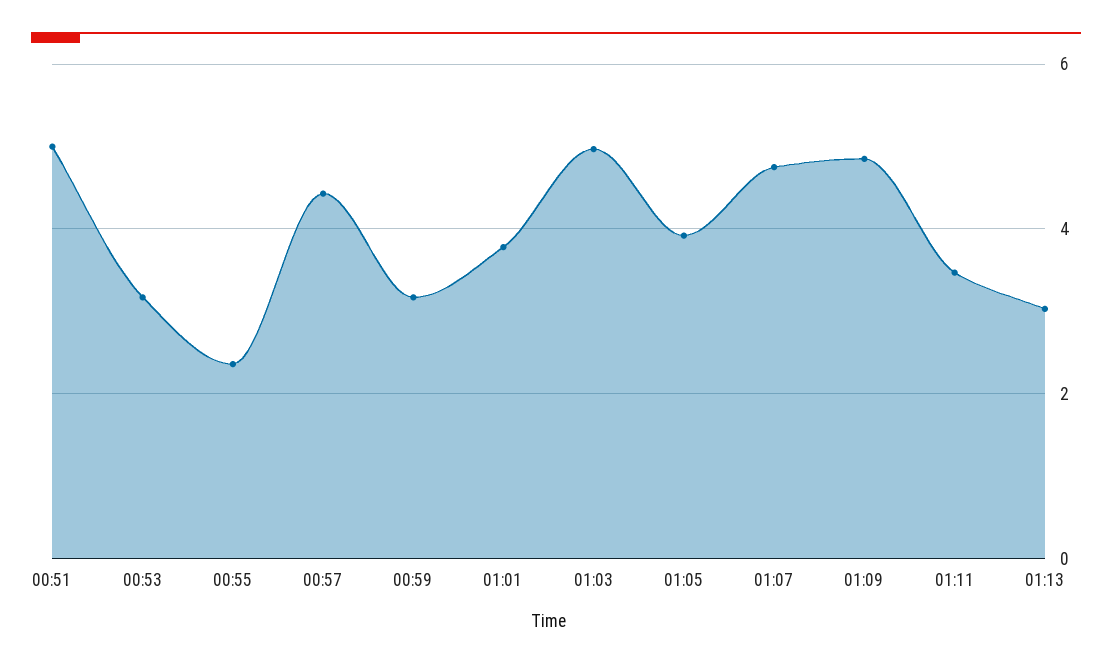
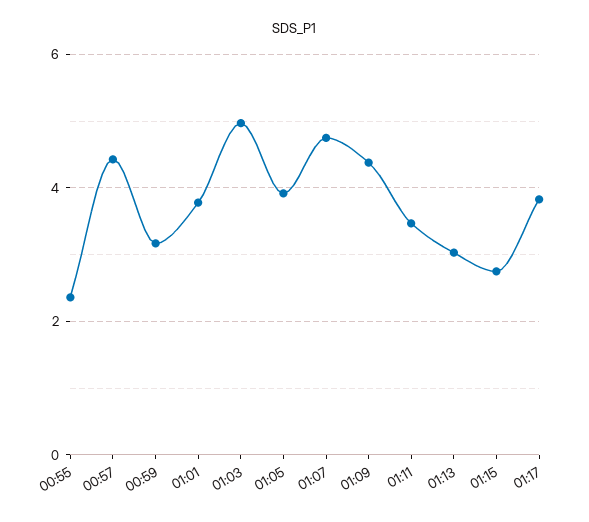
00:51: 5 -> none
00:53: 3.2 -> none
01:09: 4.8 -> 4.4
01:15: none -> 2.8
01:17: none -> 3.8

